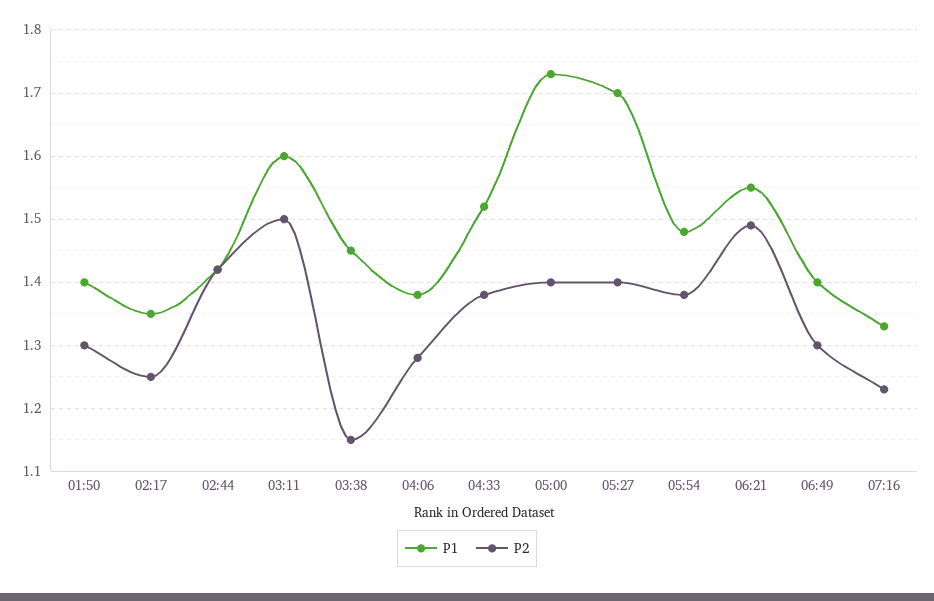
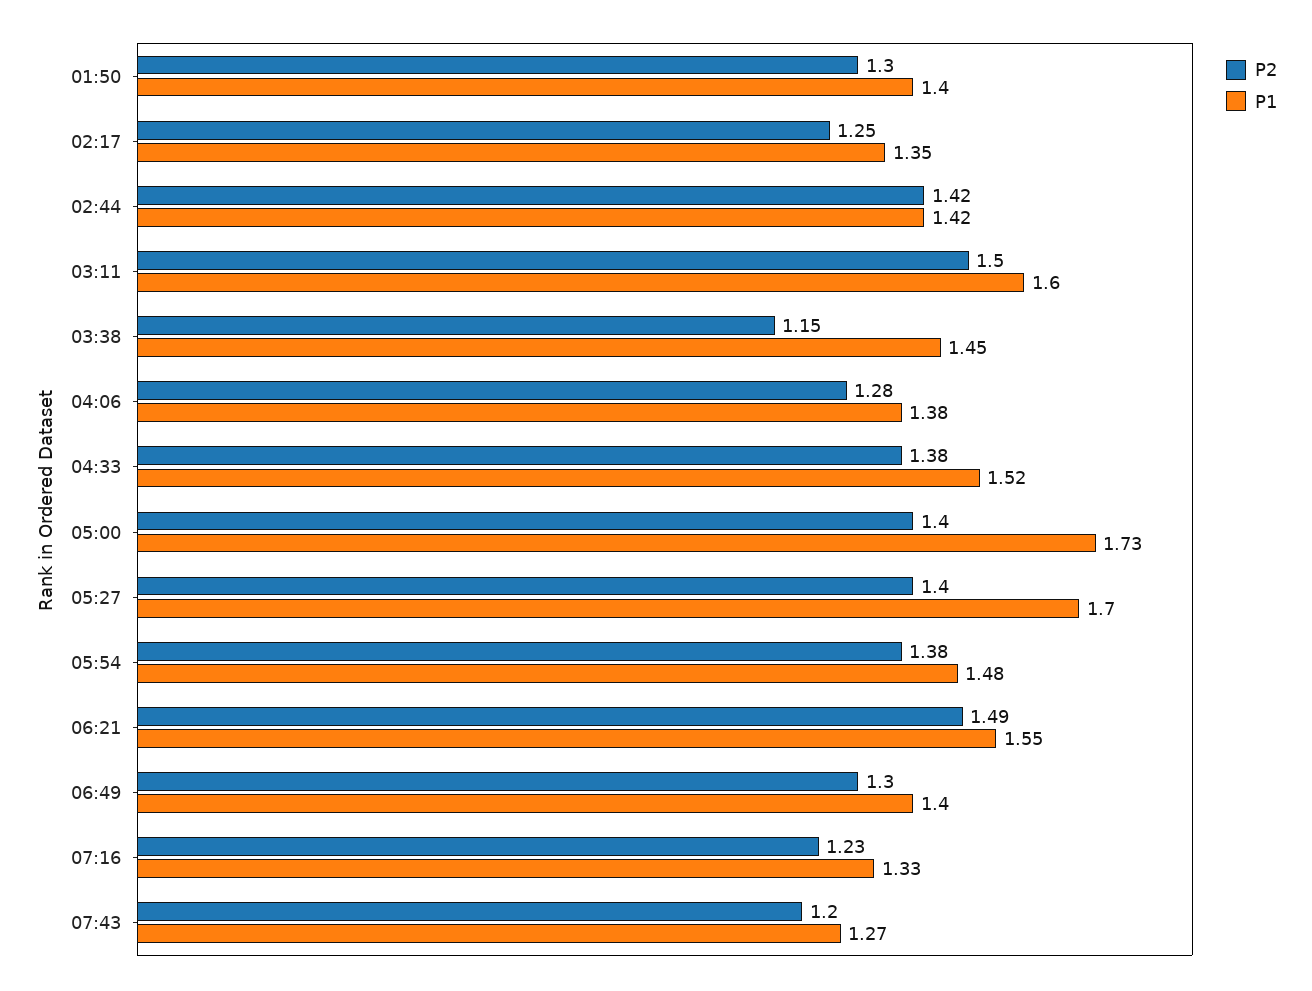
P2, 07:43: none -> 1.2
P1, 07:43: none -> 1.27

